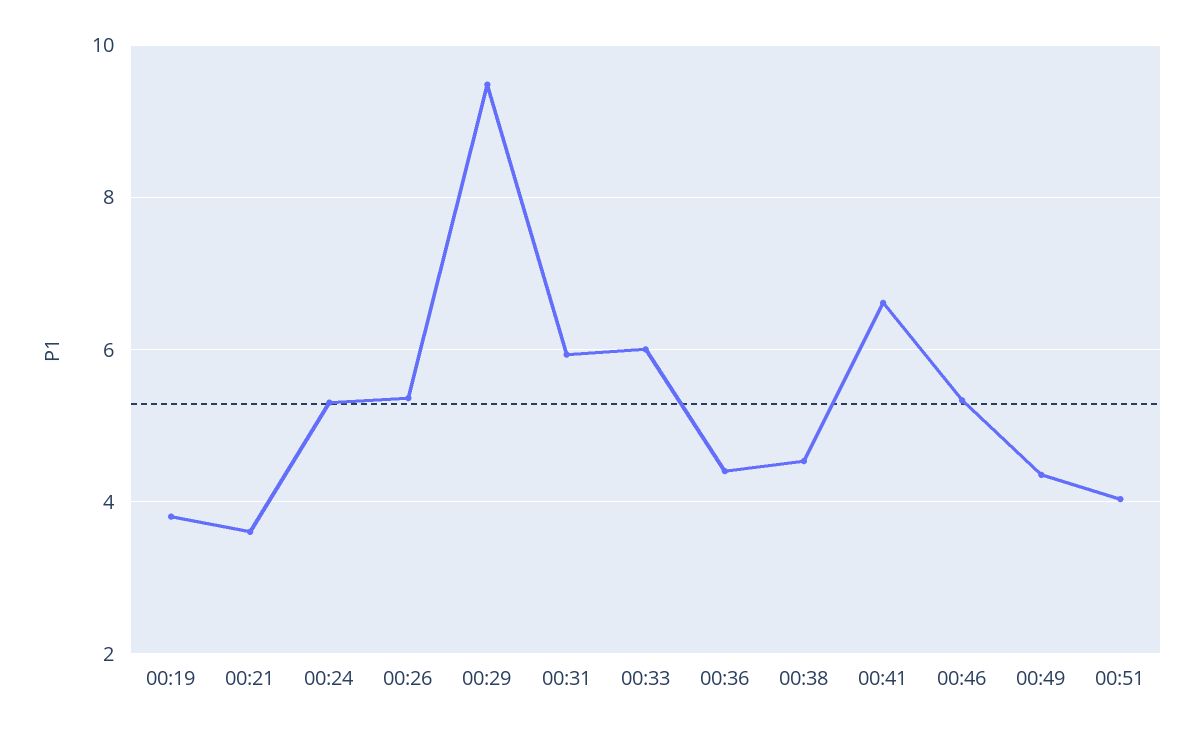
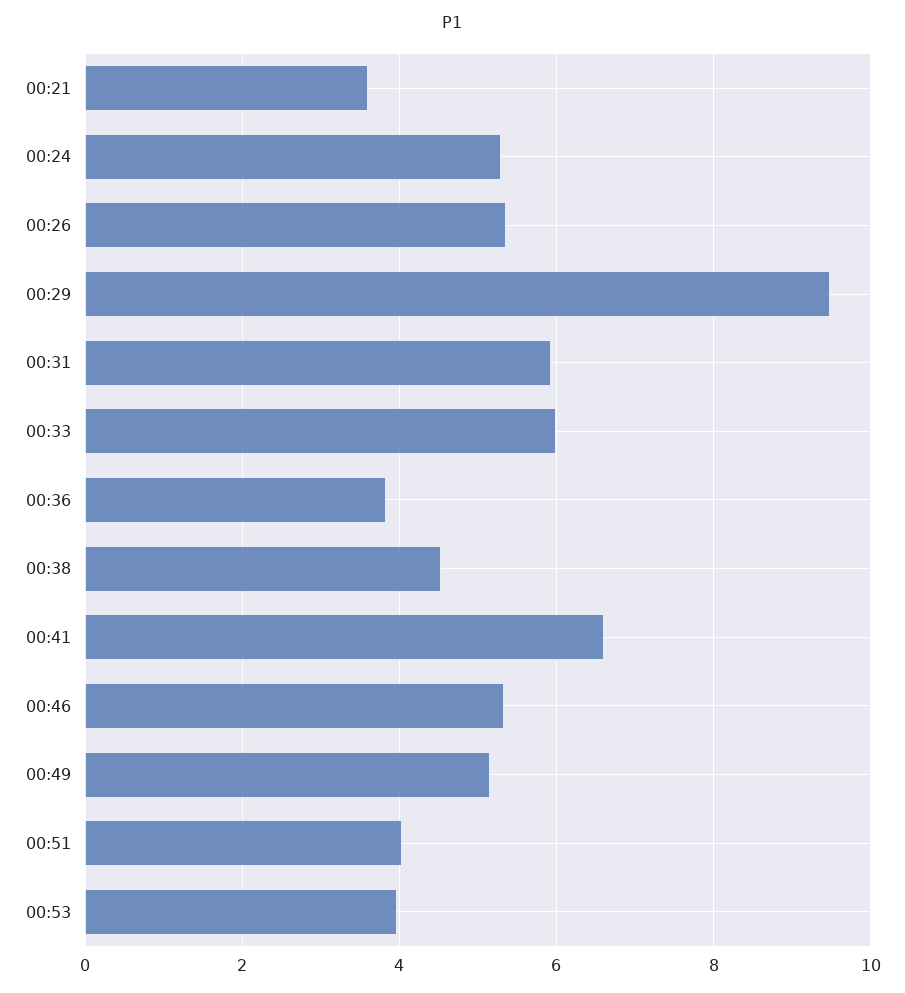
00:19: 3.8 -> none
00:36: 4.4 -> 3.8
00:49: 4.4 -> 5.2
00:53: none -> 4

